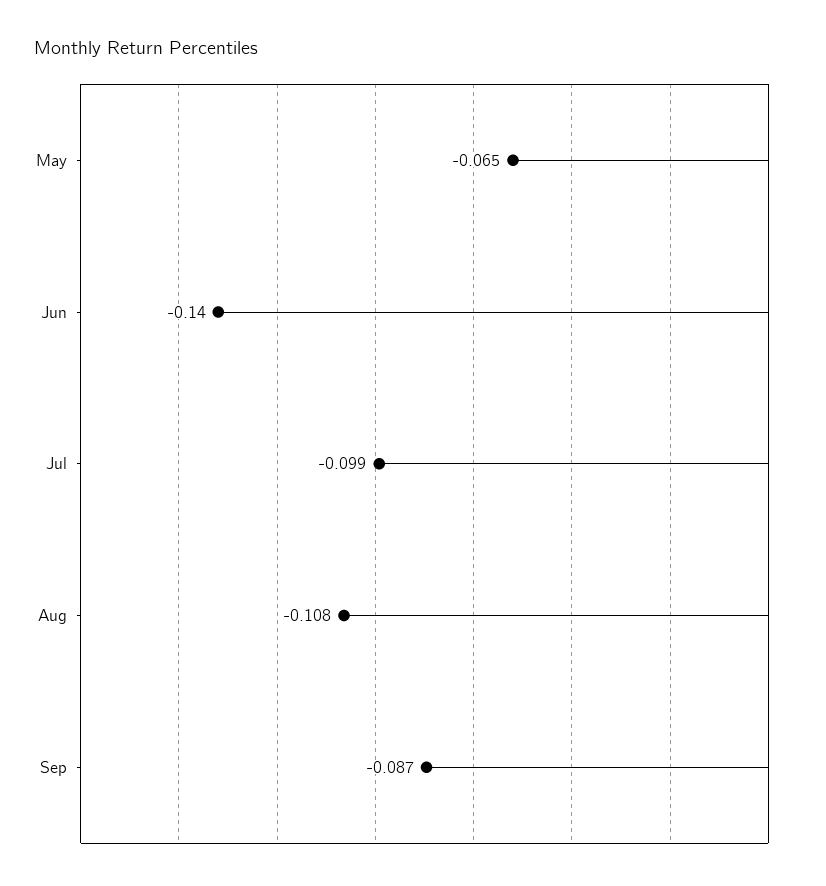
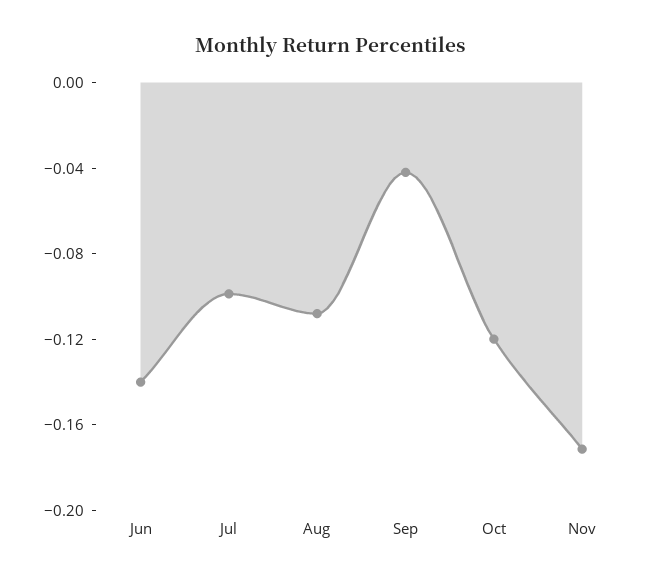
May: -0.065 -> none
Sep: -0.087 -> -0.04
Oct: none -> -0.12
Nov: none -> -0.17

